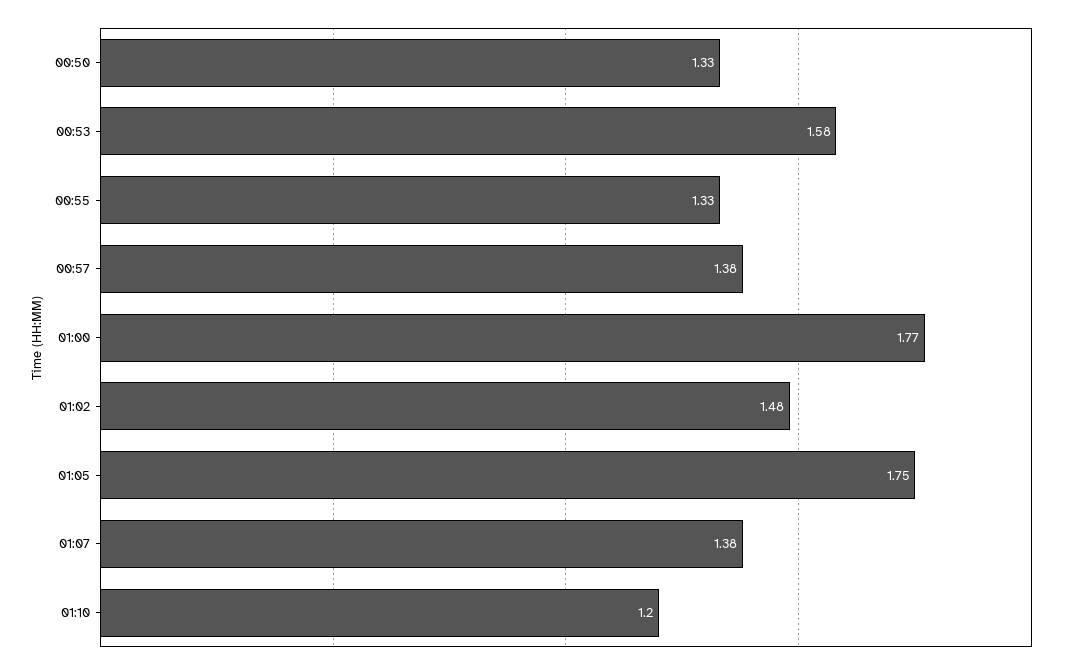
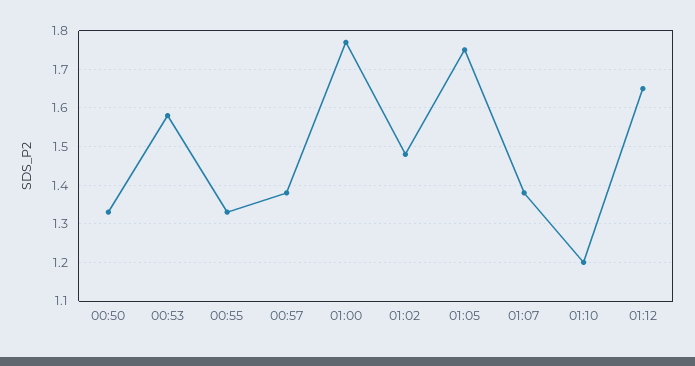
01:12: none -> 1.65

